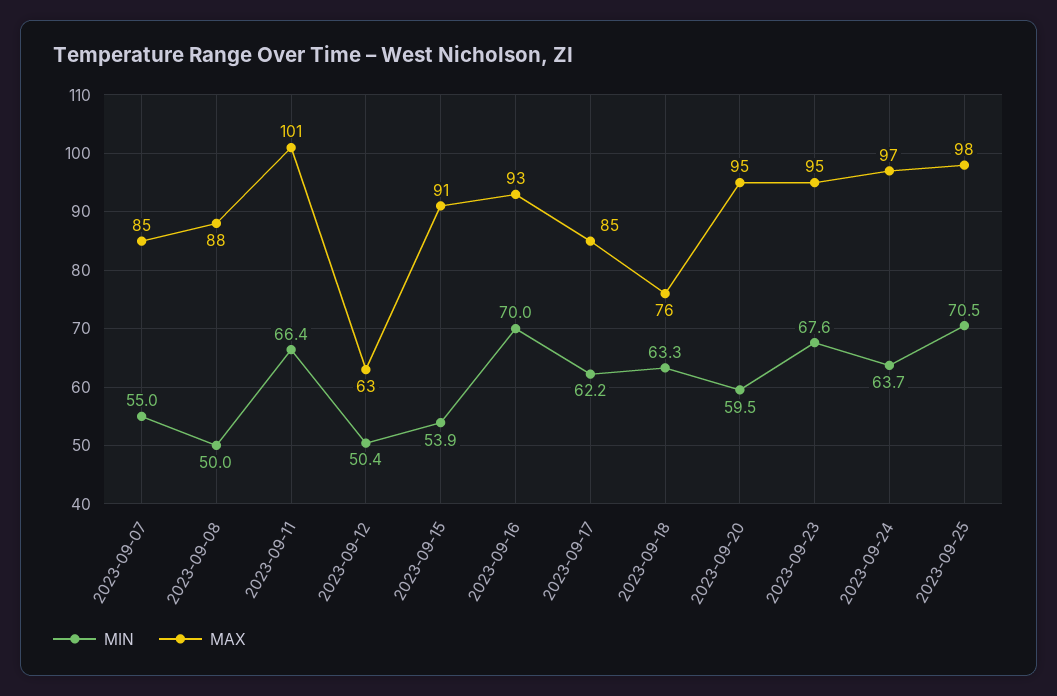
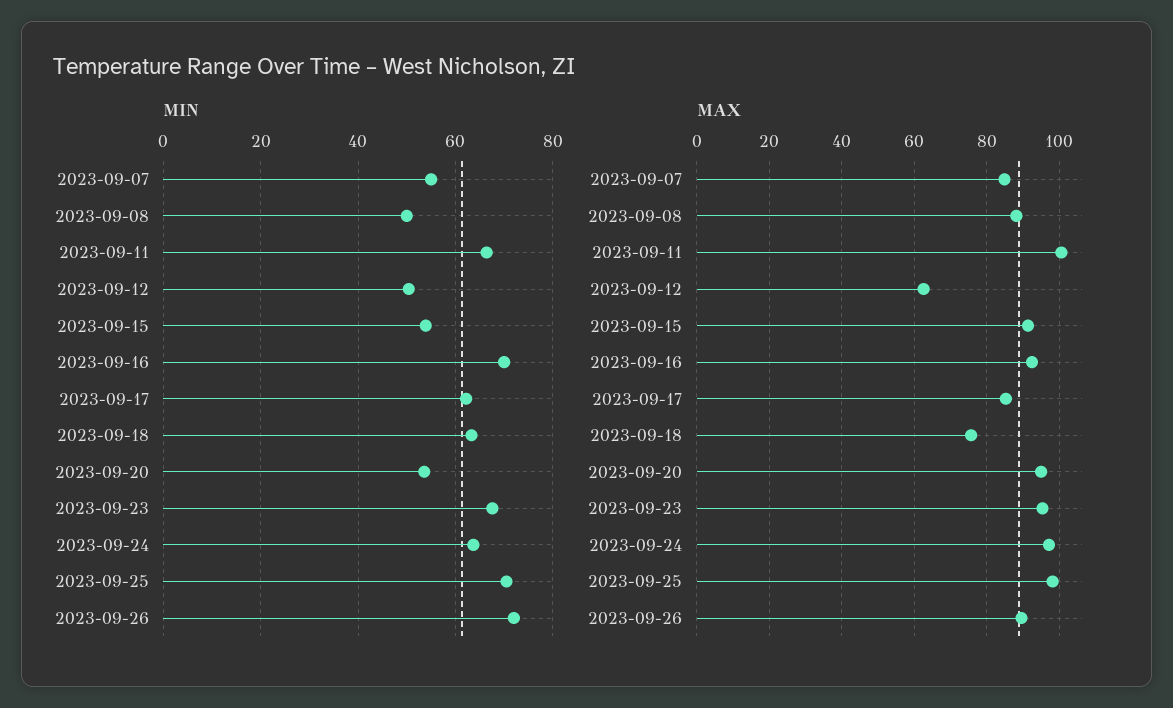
MIN, 2023-09-20: 59.5 -> 54
MIN, 2023-09-26: none -> 72
MAX, 2023-09-26: none -> 90

